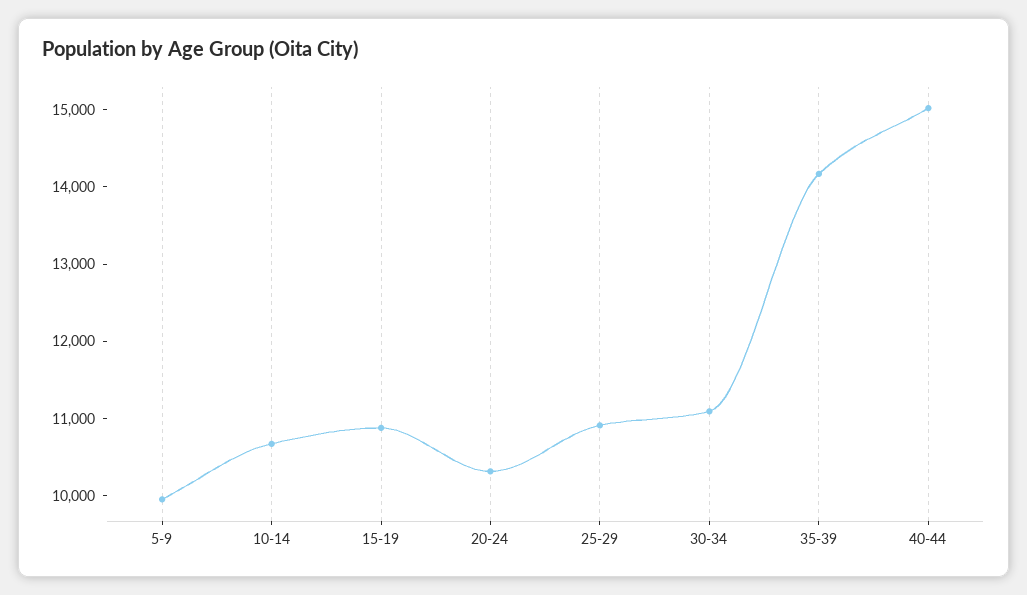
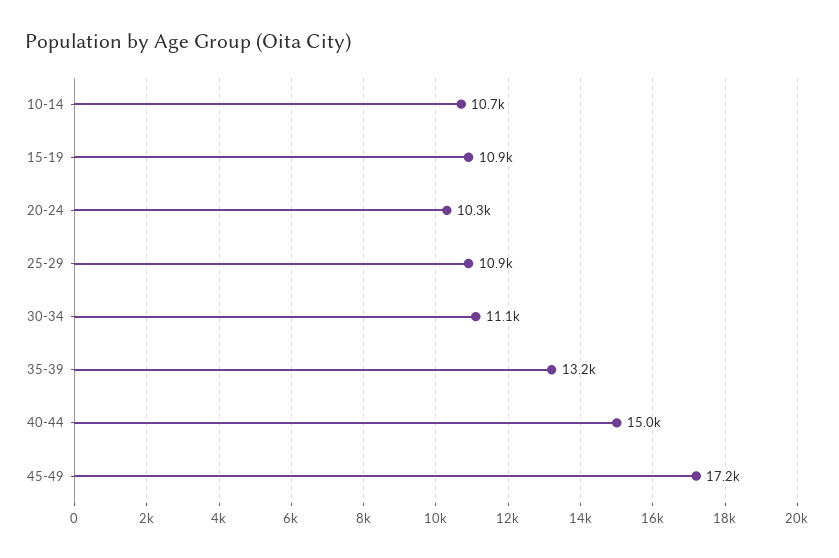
5-9: 10000 -> none
35-39: 14200 -> 13200
45-49: none -> 17200

